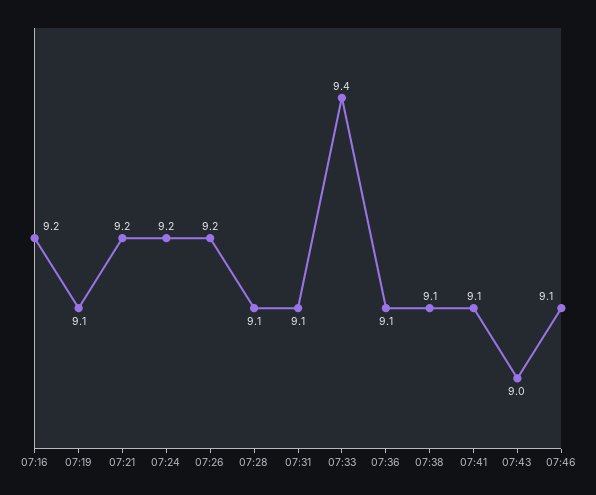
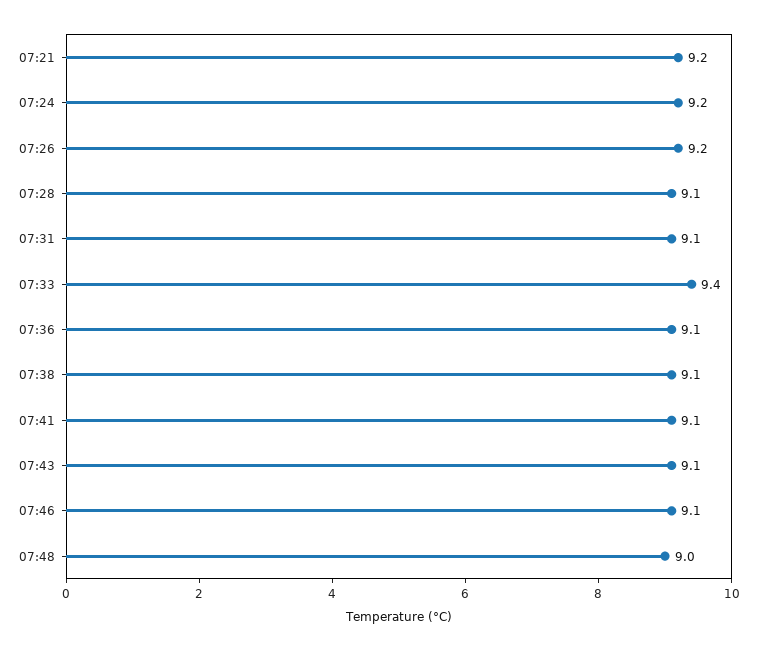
07:16: 9.2 -> none
07:19: 9.1 -> none
07:43: 9 -> 9.1
07:48: none -> 9

